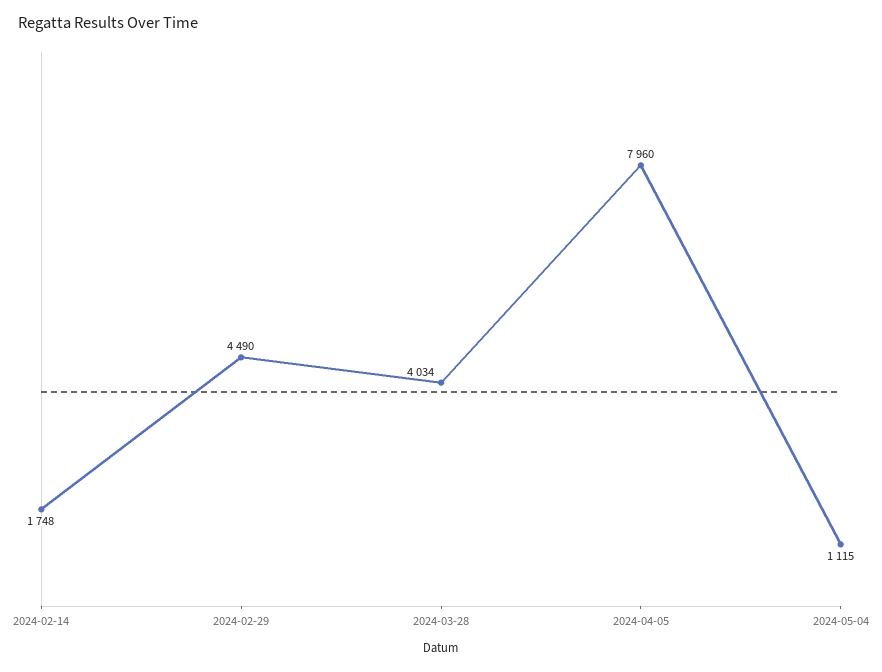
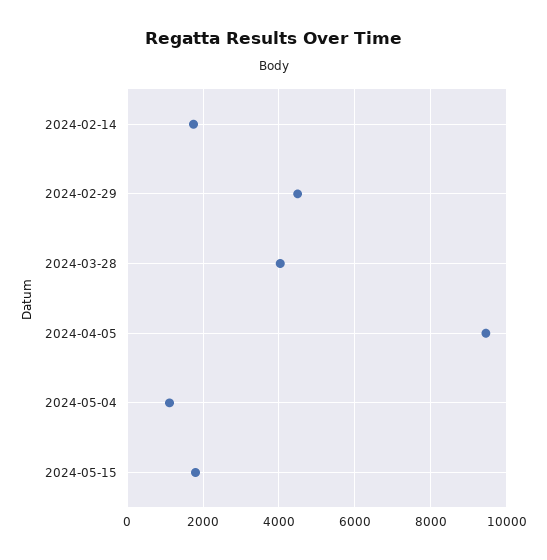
2024-04-05: 7960 -> 9400
2024-05-15: none -> 1800

